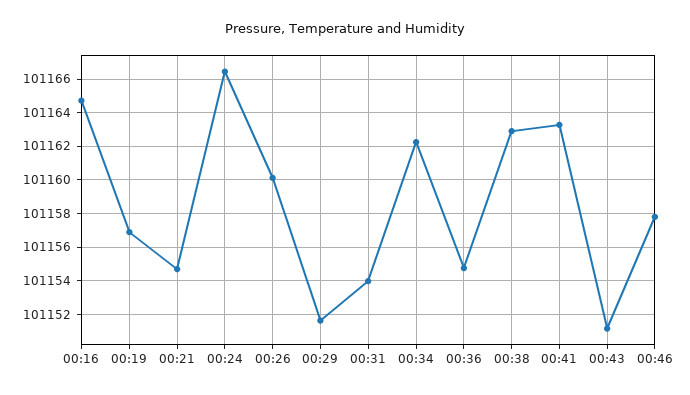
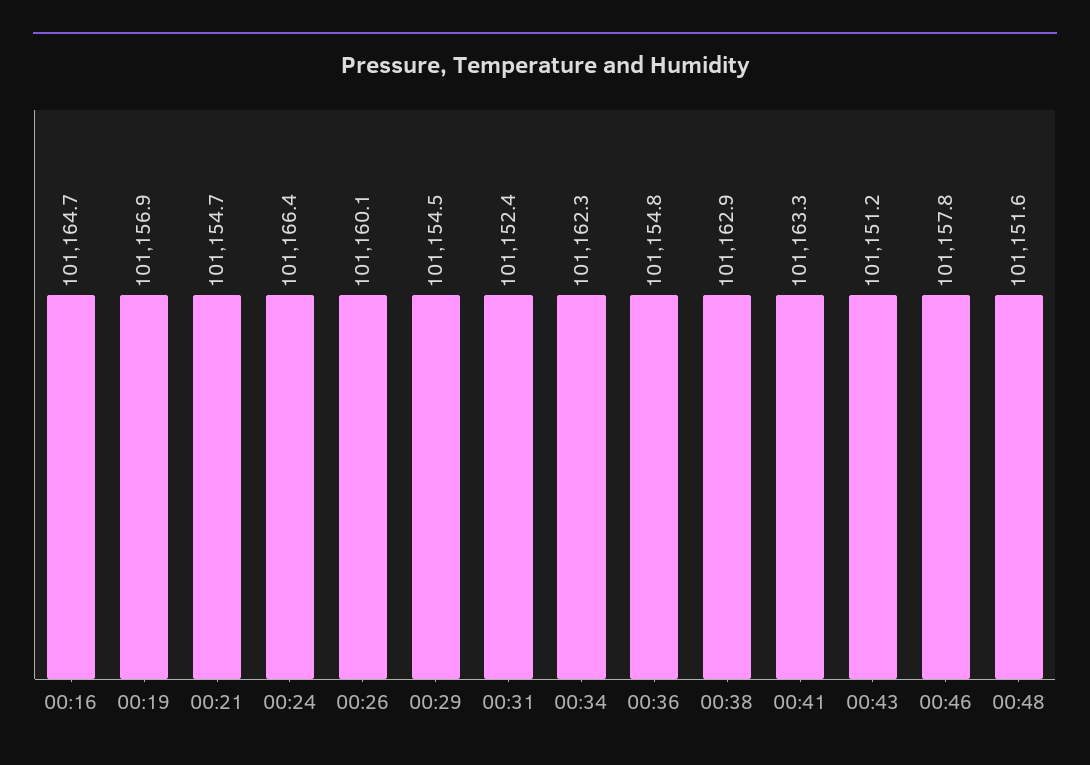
00:29: 101151.5 -> 101154.5
00:31: 101154 -> 101152.4
00:48: none -> 101151.6

